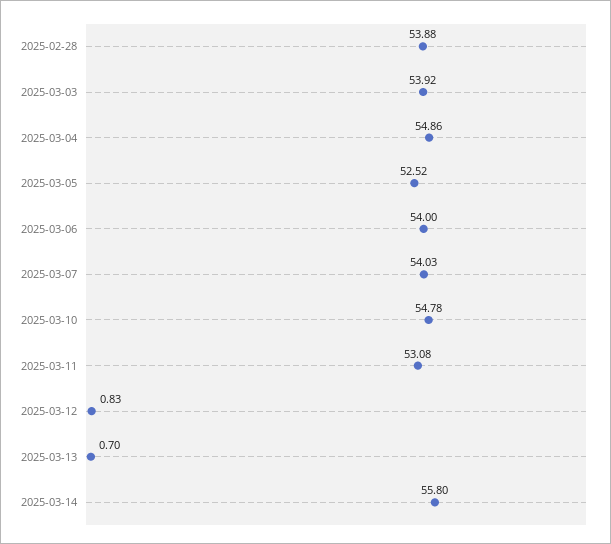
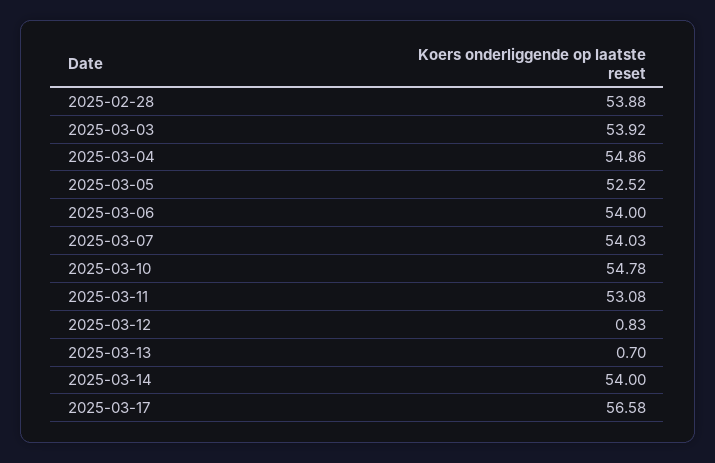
2025-03-14: 55.8 -> 54
2025-03-17: none -> 56.58

